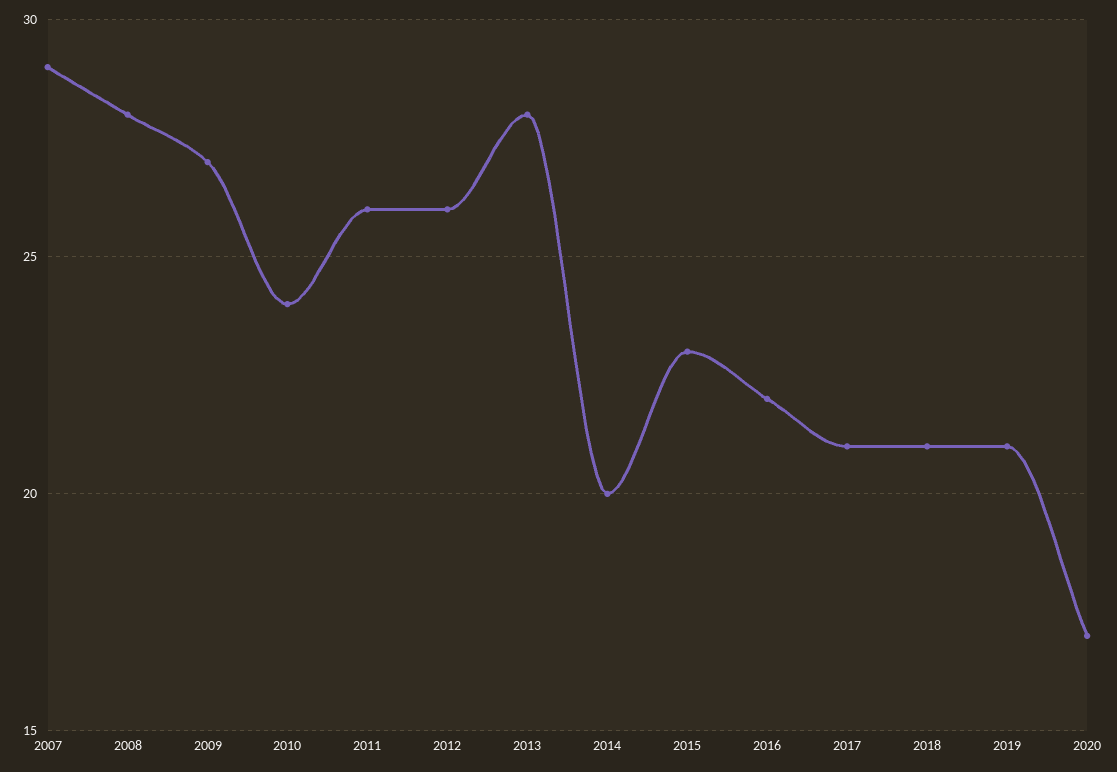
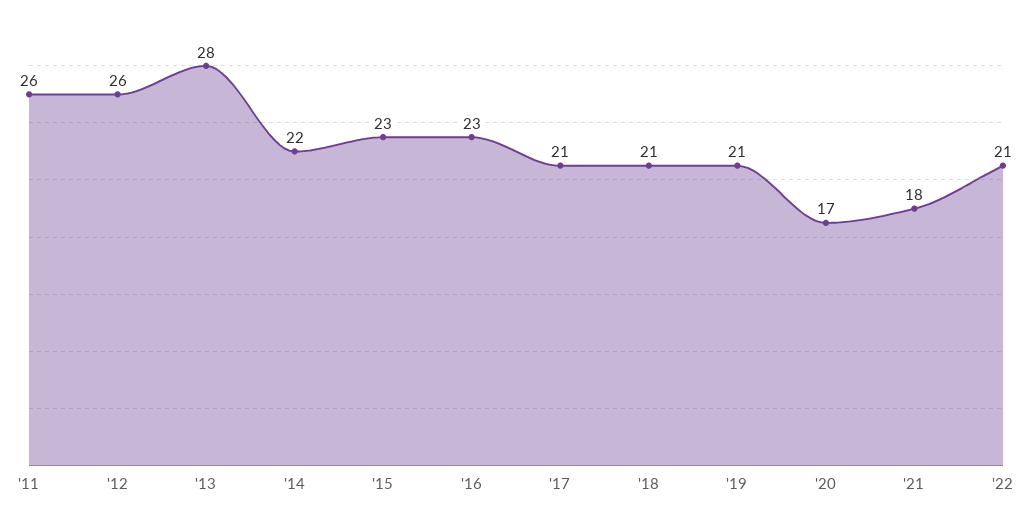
2007: 29 -> none
2008: 28 -> none
2009: 27 -> none
2010: 24 -> none
2014: 20 -> 22
2016: 22 -> 23
'21: none -> 18
'22: none -> 21

